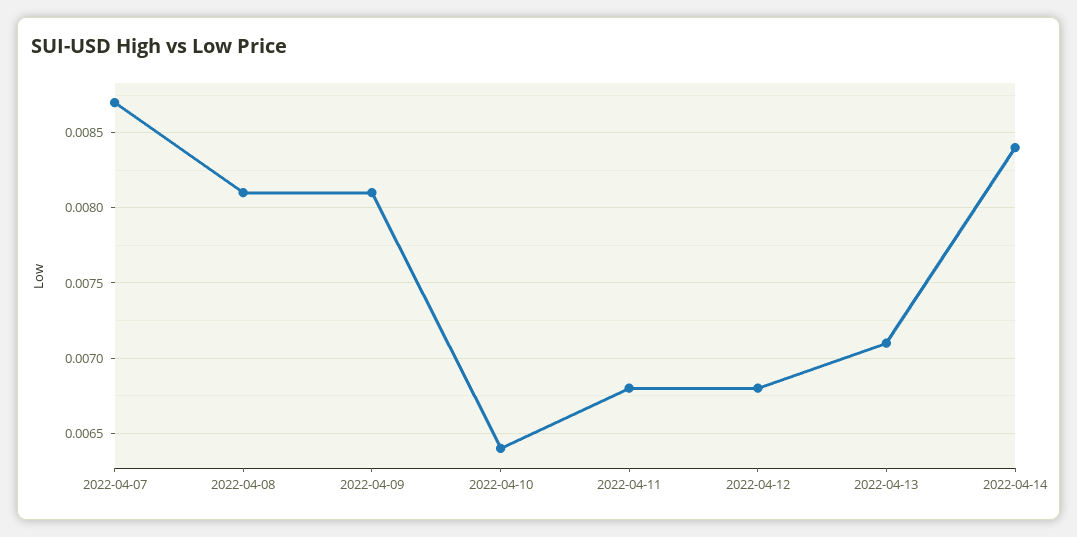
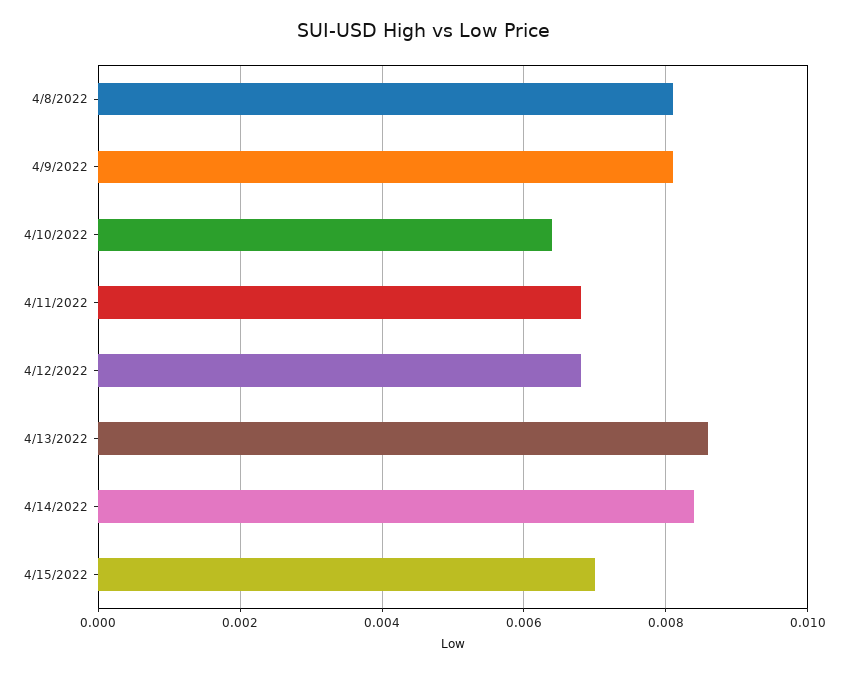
2022-04-07: 0.0087 -> none
2022-04-13: 0.0071 -> 0.0085
4/15/2022: none -> 0.007

